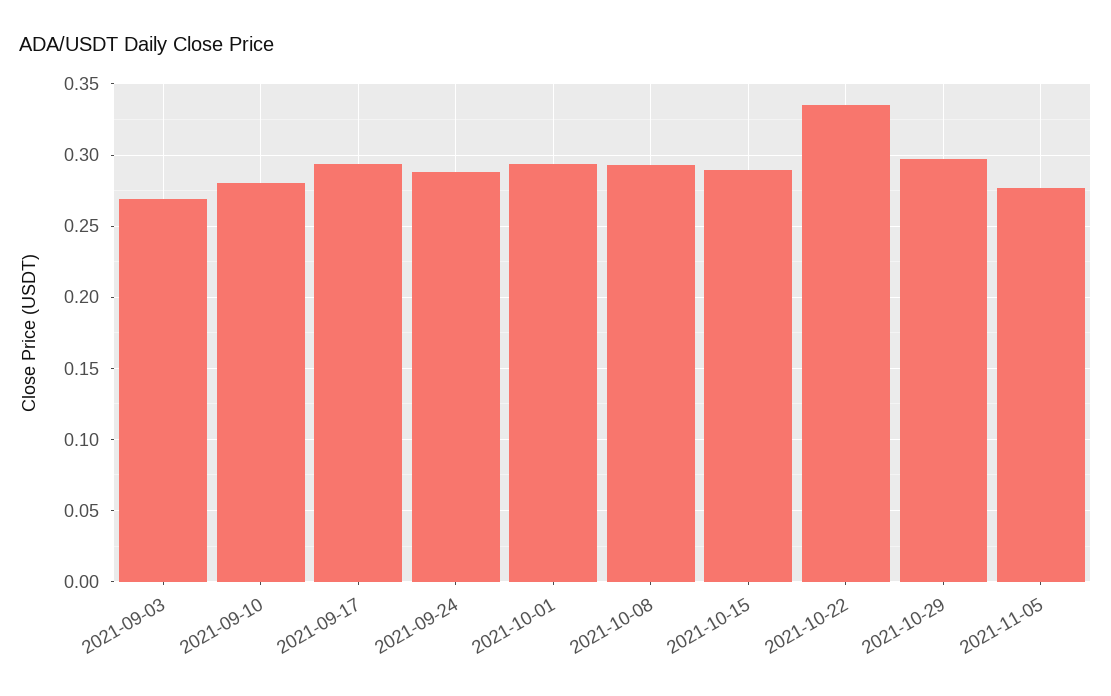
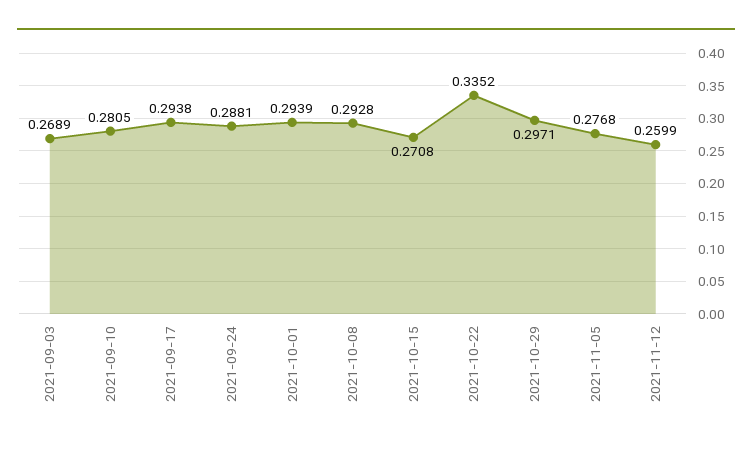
2021-10-15: 0.29 -> 0.2708
2021-11-12: none -> 0.2599

